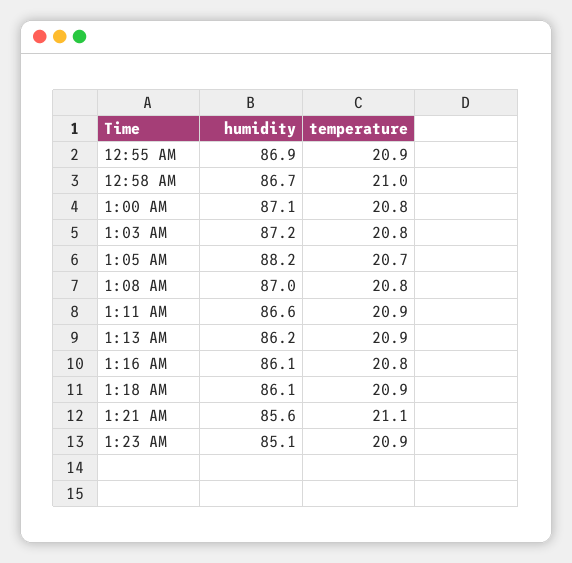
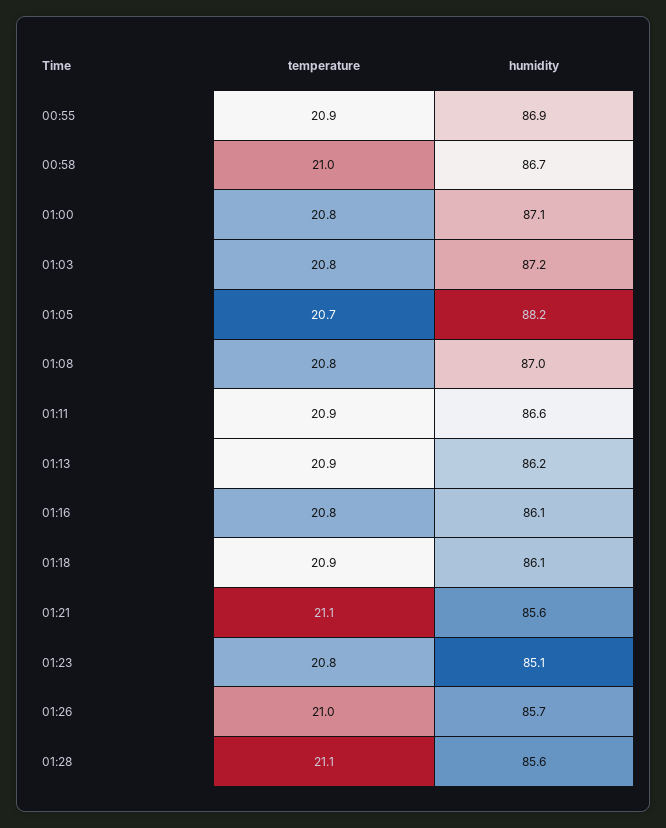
temperature, 1:23 AM: 20.9 -> 20.8
temperature, 01:26: none -> 21
humidity, 01:26: none -> 85.7
temperature, 01:28: none -> 21.1
humidity, 01:28: none -> 85.6

